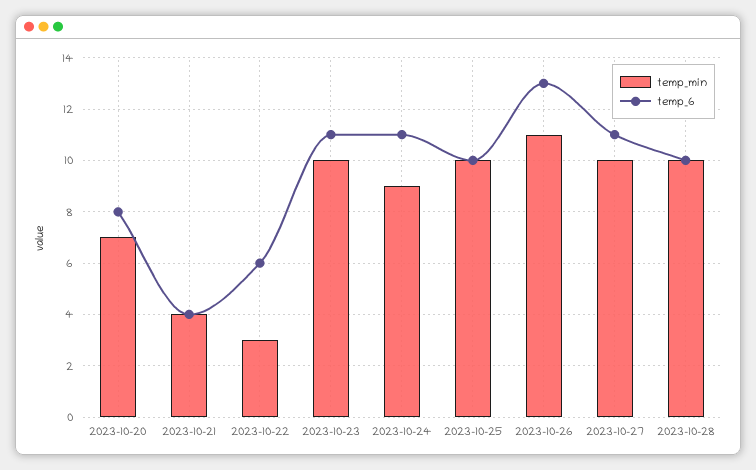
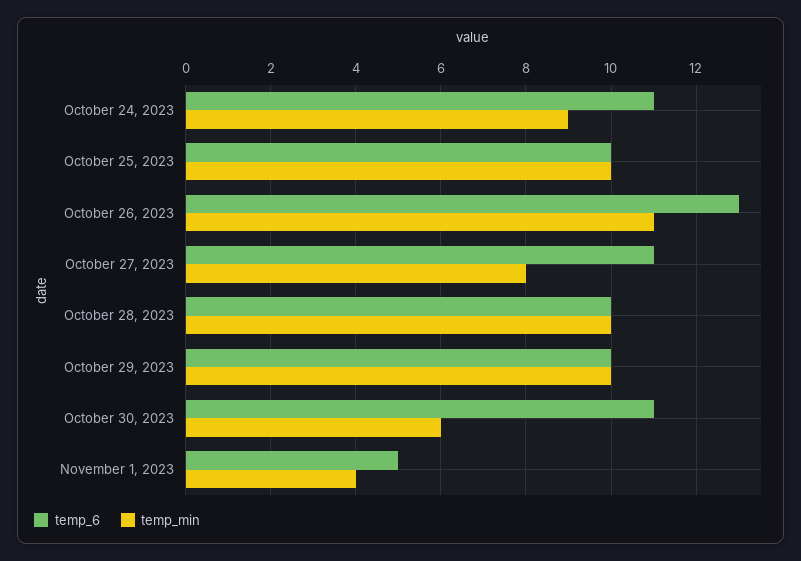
temp_min, 2023-10-20: 7 -> none
temp_6, 2023-10-20: 8 -> none
temp_min, 2023-10-21: 4 -> none
temp_6, 2023-10-21: 4 -> none
temp_min, 2023-10-22: 3 -> none
temp_6, 2023-10-22: 6 -> none
temp_min, 2023-10-23: 10 -> none
temp_6, 2023-10-23: 11 -> none
temp_min, 2023-10-27: 10 -> 8
temp_6, October 29, 2023: none -> 10
temp_min, October 29, 2023: none -> 10
temp_6, October 30, 2023: none -> 11
temp_min, October 30, 2023: none -> 6
temp_6, November 1, 2023: none -> 5
temp_min, November 1, 2023: none -> 4

